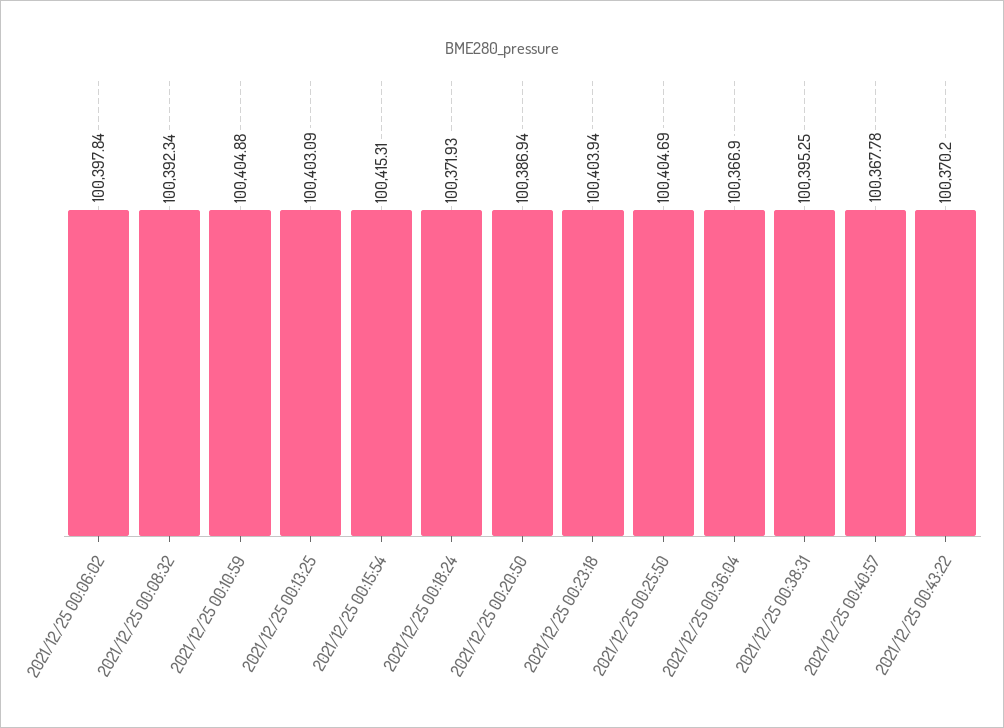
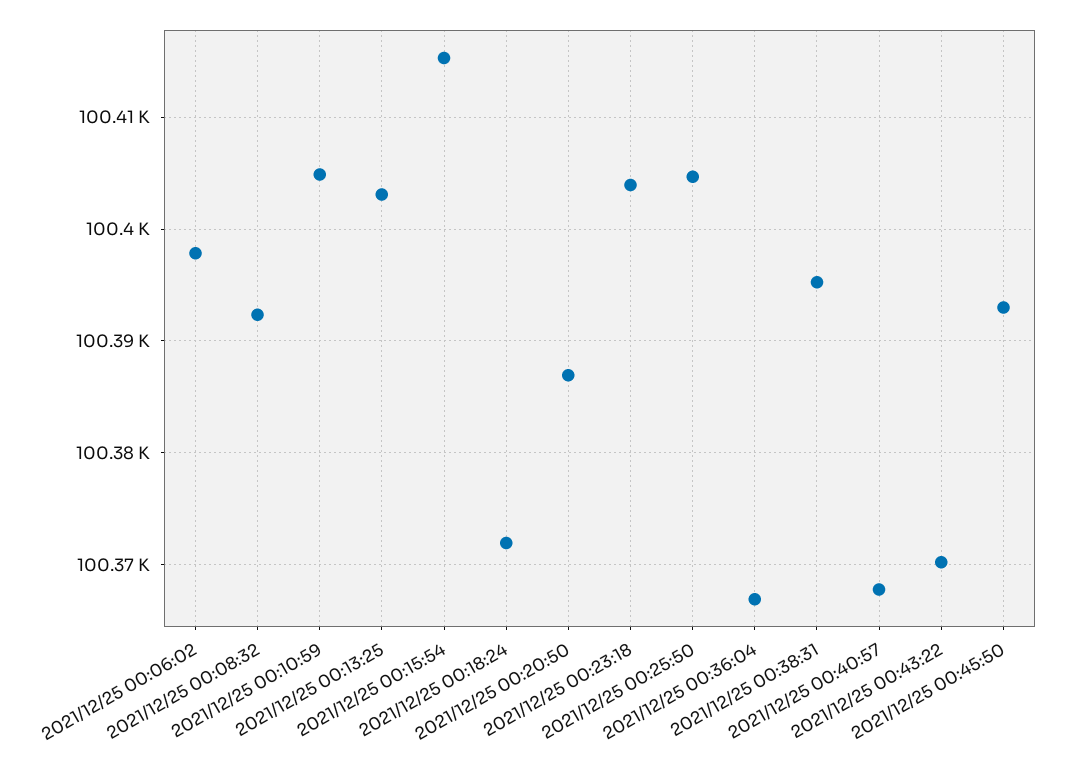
2021/12/25 00:45:50: none -> 100393

